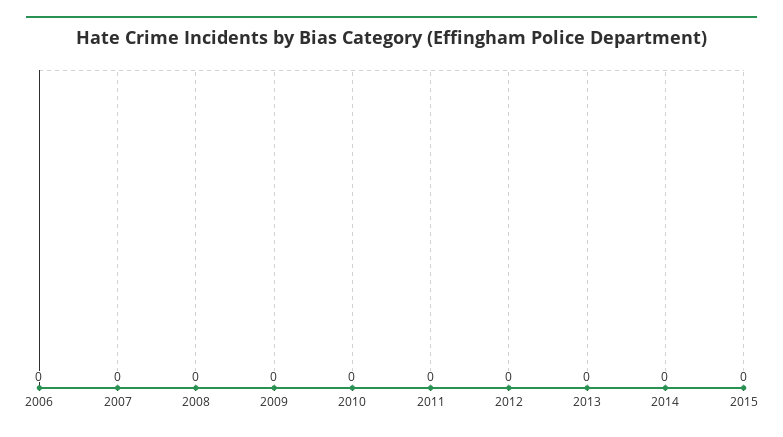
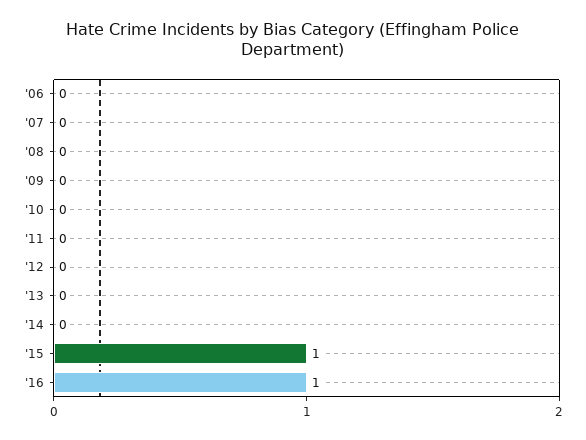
2015: 0 -> 1
'16: none -> 1

